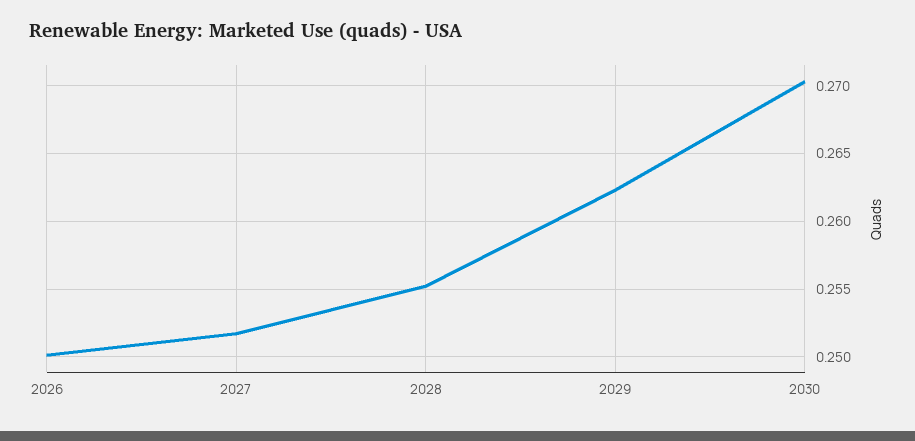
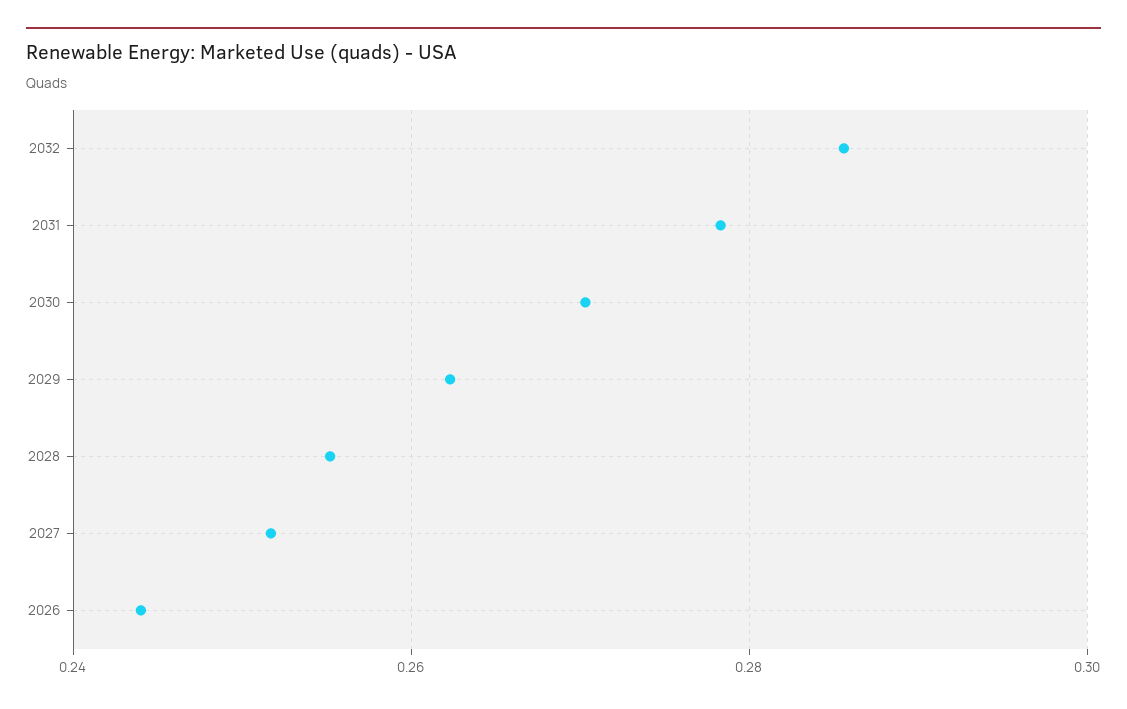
2026: 0.25 -> 0.244
2032: none -> 0.286
2031: none -> 0.278

